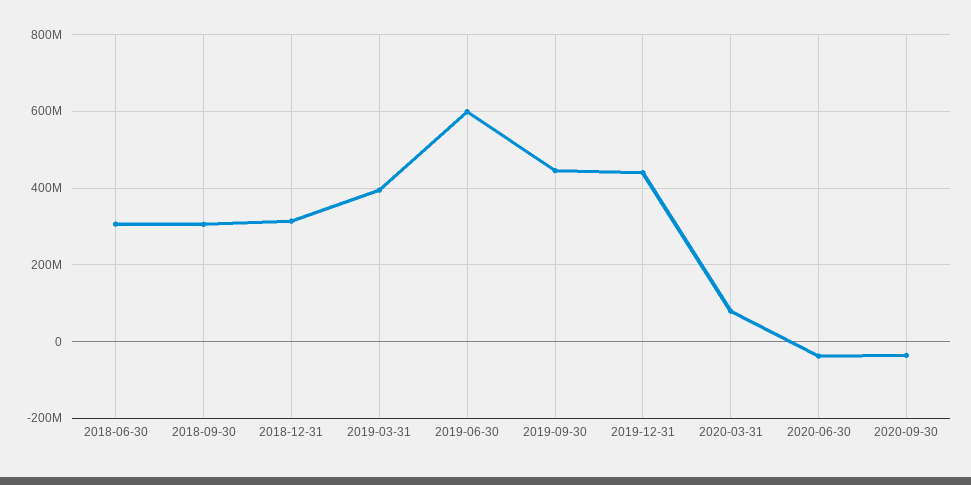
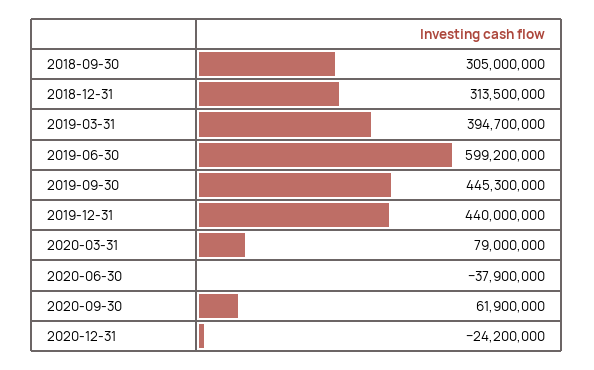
2018-06-30: 300000000 -> none
2020-09-30: -40000000 -> 61900000
2020-12-31: none -> -24200000

